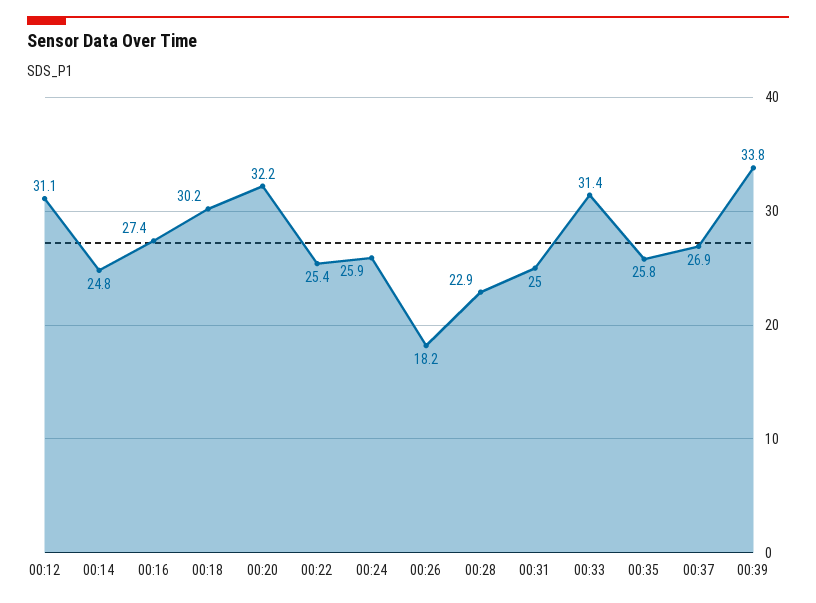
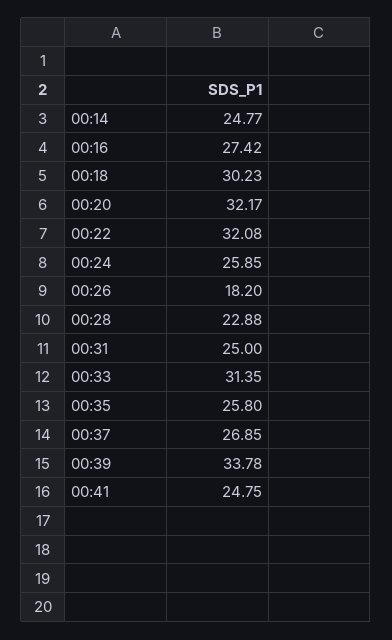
00:12: 31.1 -> none
00:22: 25.4 -> 32.08
00:41: none -> 24.75

